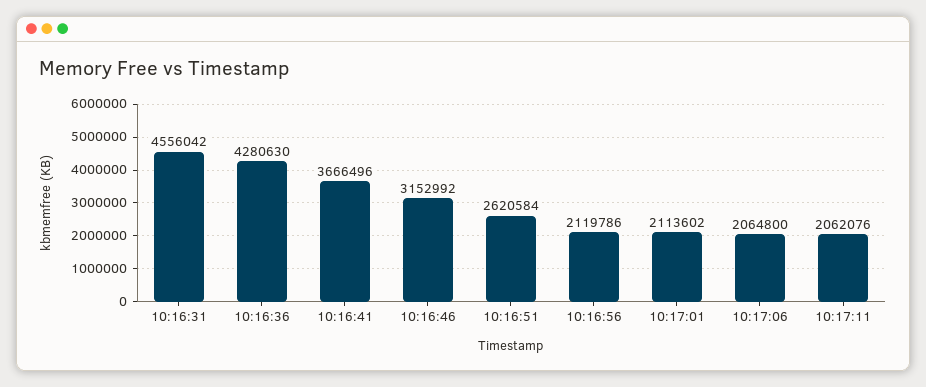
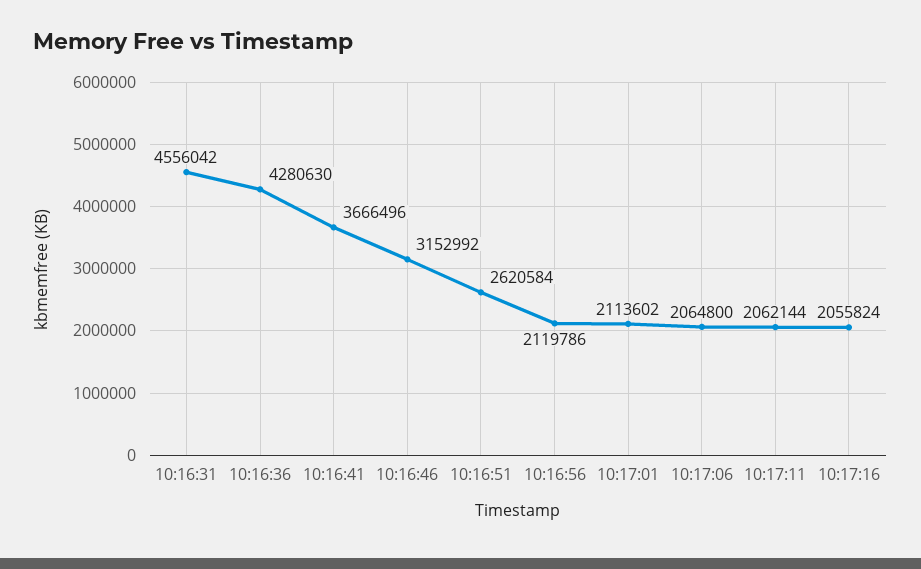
10:17:11: 2062076 -> 2062144
10:17:16: none -> 2055824

